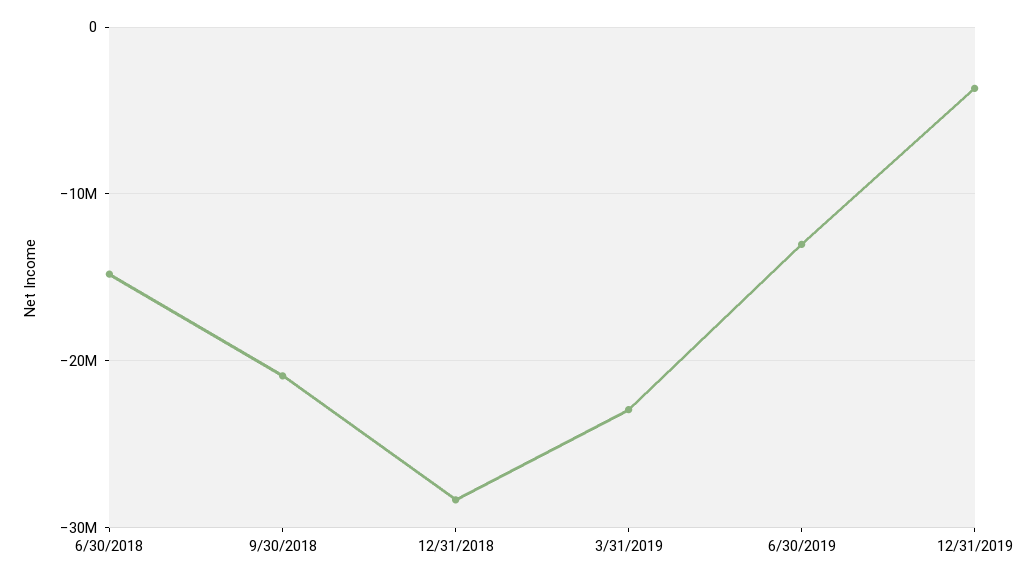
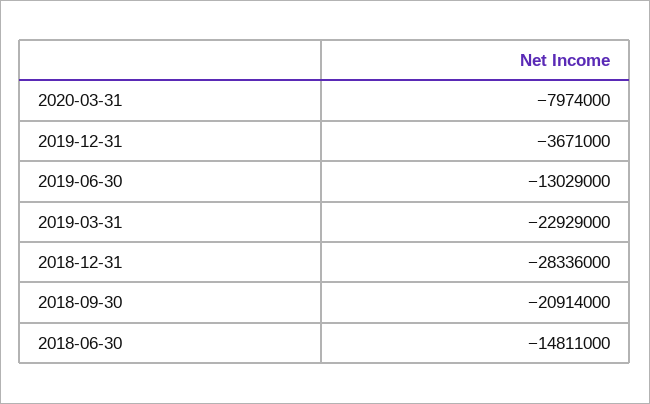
2020-03-31: none -> -7974000

